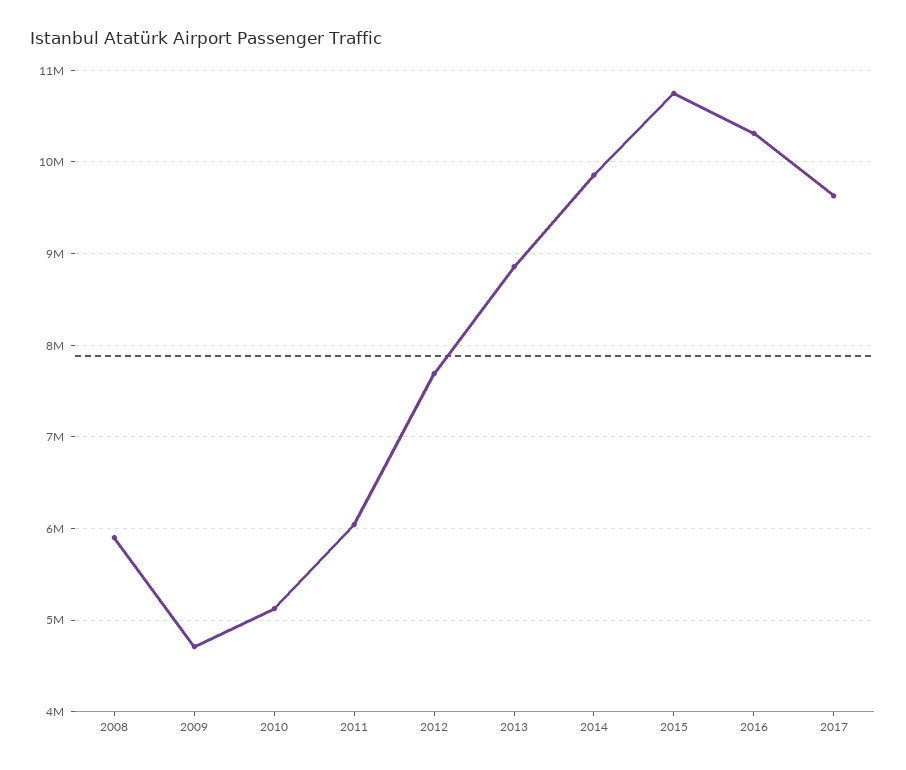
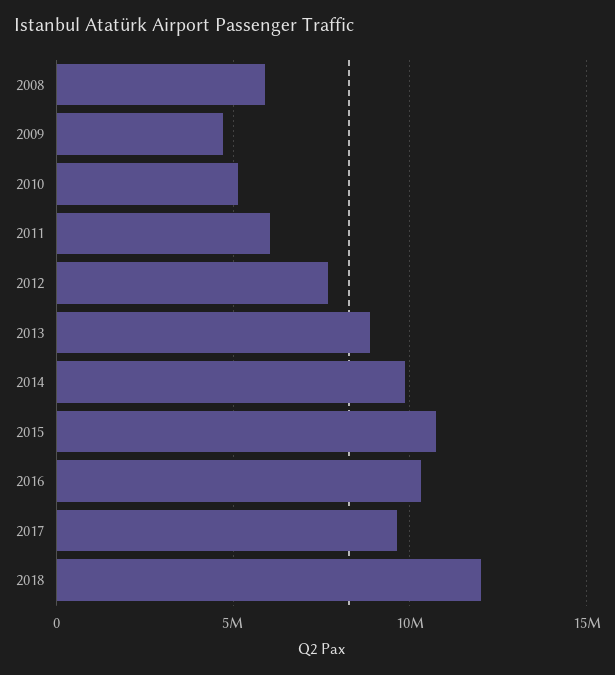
2018: none -> 12000000

